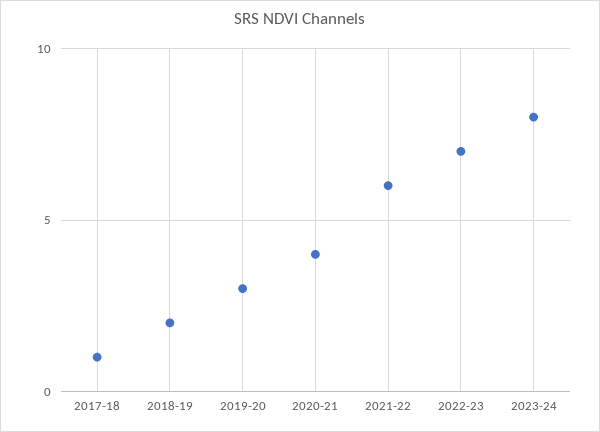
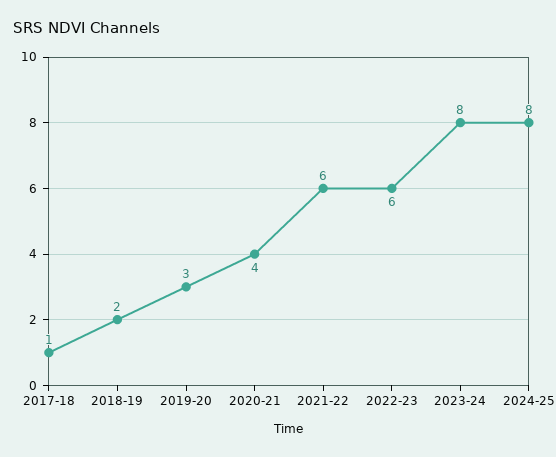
2022-23: 7 -> 6
2024-25: none -> 8

